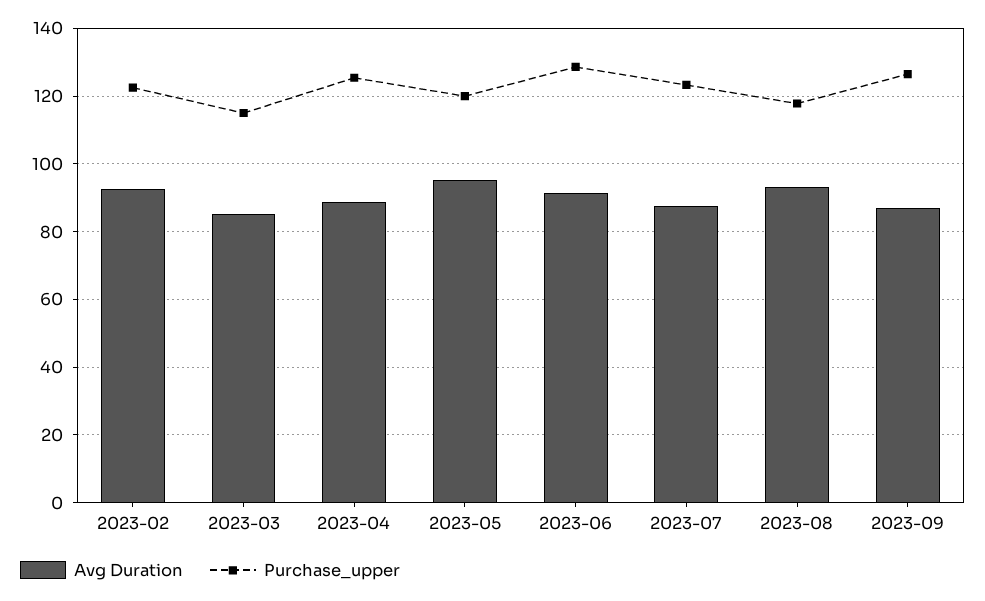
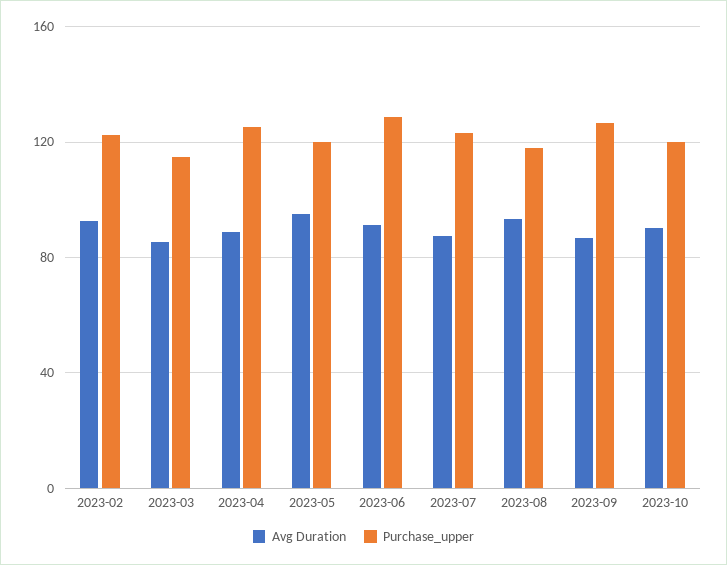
Avg Duration, 2023-10: none -> 90
Purchase_upper, 2023-10: none -> 120

